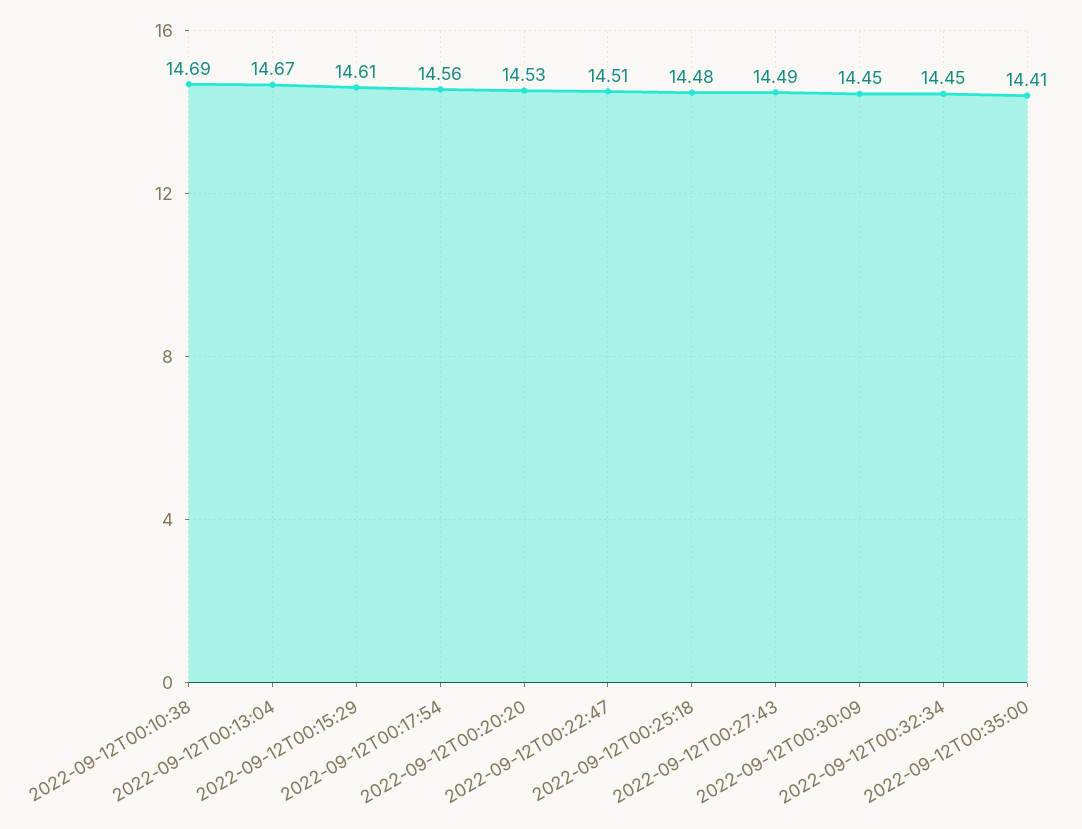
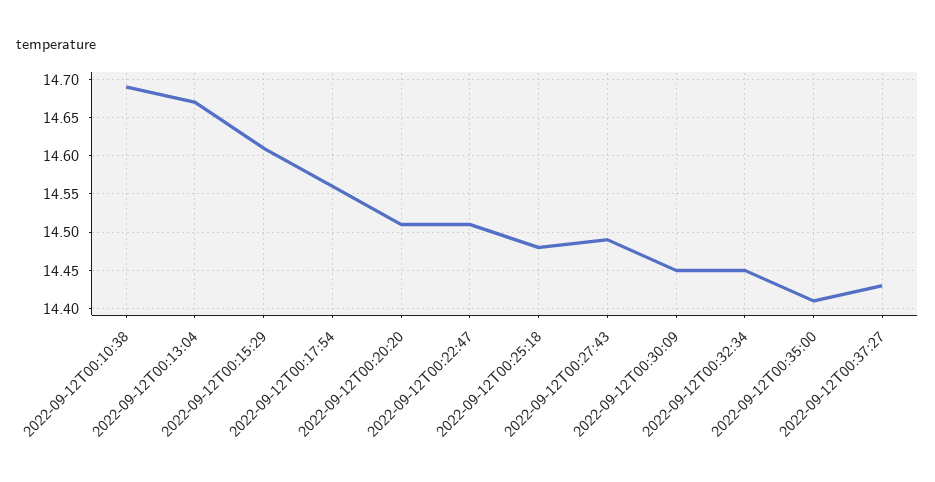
2022-09-12T00:20:20: 14.53 -> 14.51
2022-09-12T00:37:27: none -> 14.43

